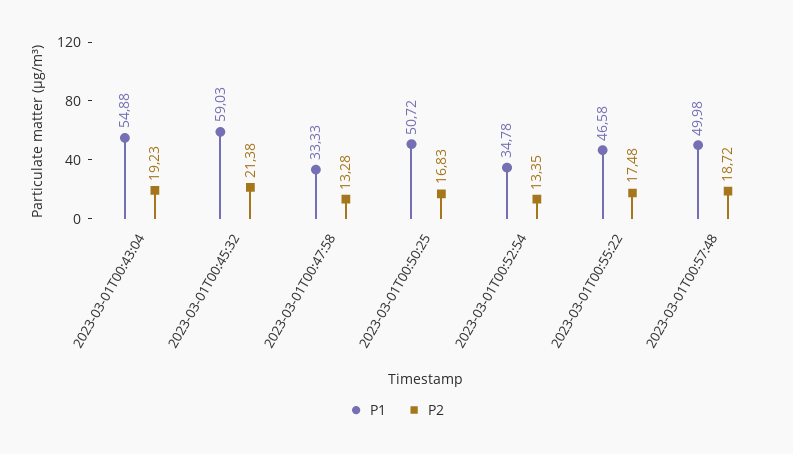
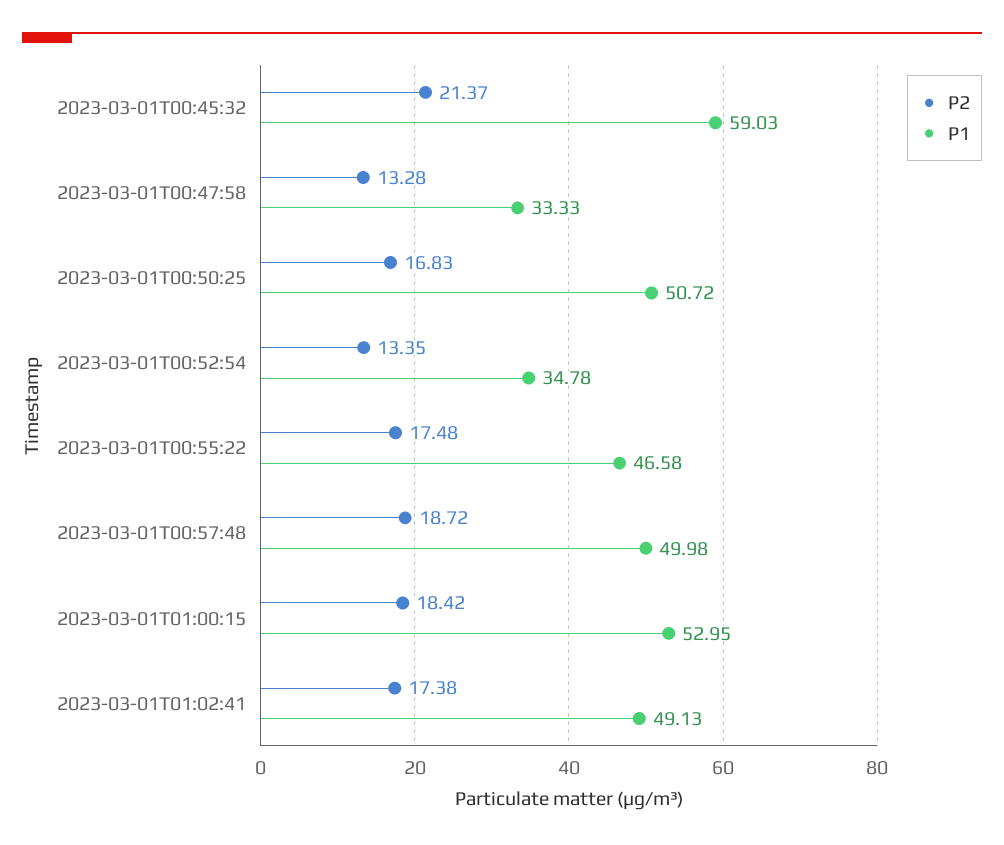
P1, 2023-03-01T00:43:04: 54.88 -> none
P2, 2023-03-01T00:43:04: 19.23 -> none
P2, 2023-03-01T00:45:32: 21.38 -> 21.37
P2, 2023-03-01T01:00:15: none -> 18.42
P1, 2023-03-01T01:00:15: none -> 52.95
P2, 2023-03-01T01:02:41: none -> 17.38
P1, 2023-03-01T01:02:41: none -> 49.13

